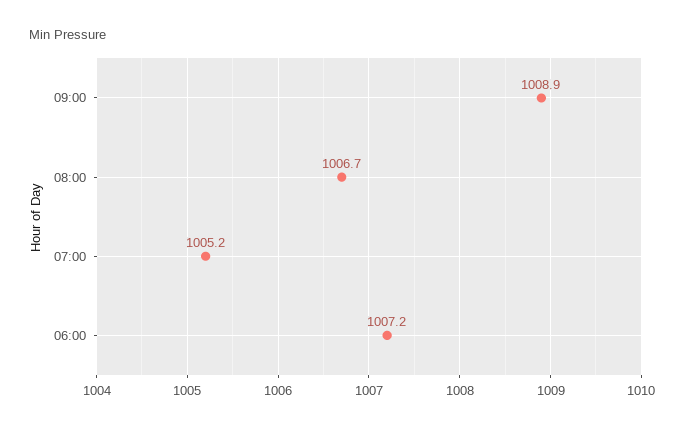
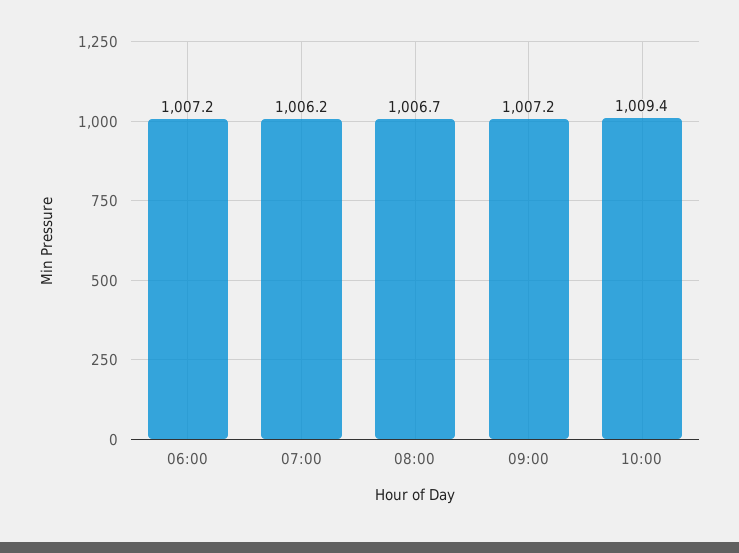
09:00: 1008.9 -> 1007.2
07:00: 1005.2 -> 1006.2
10:00: none -> 1009.4

